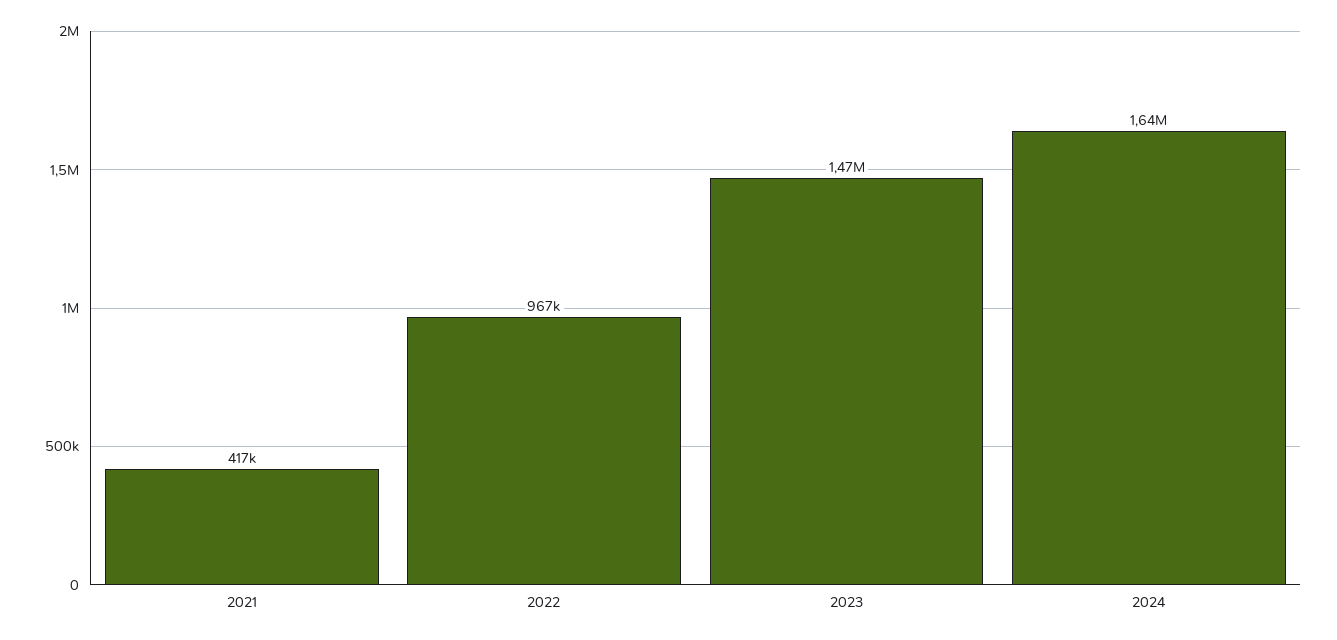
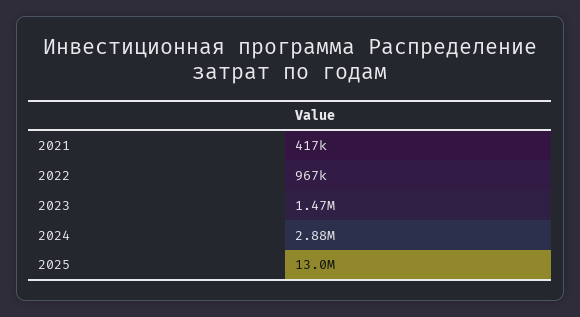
2024: 1640000 -> 2880000
2025: none -> 13000000

